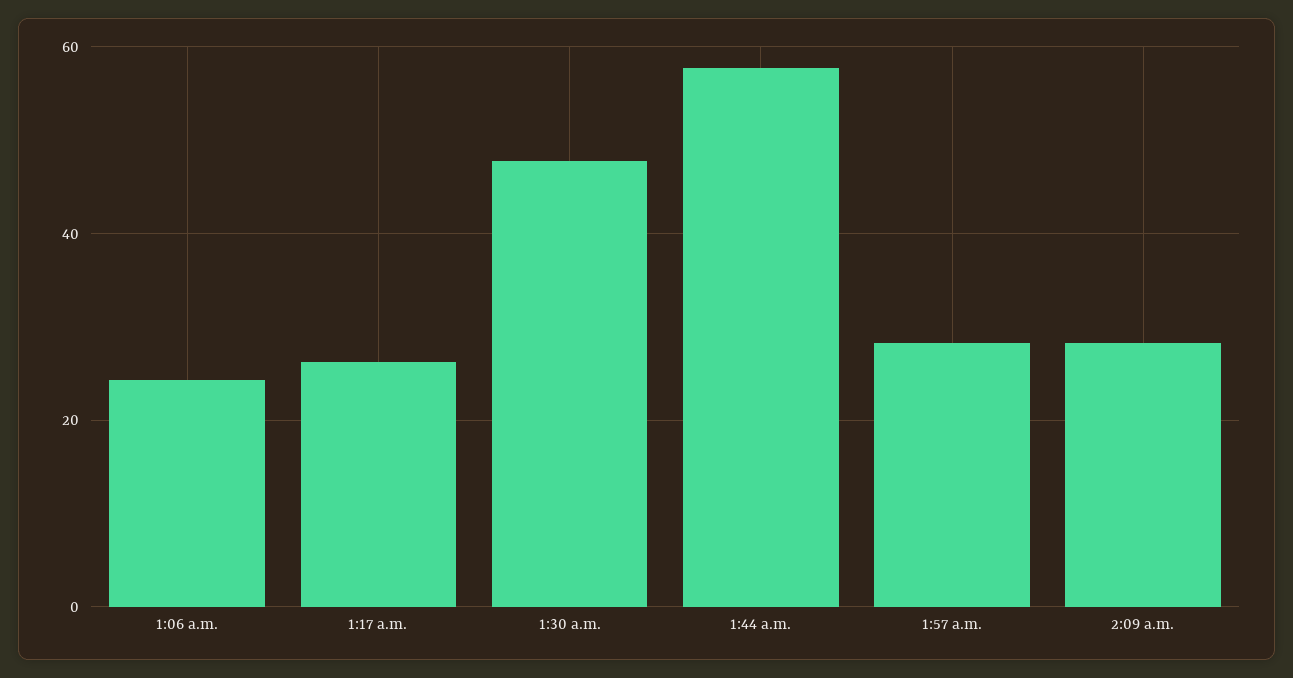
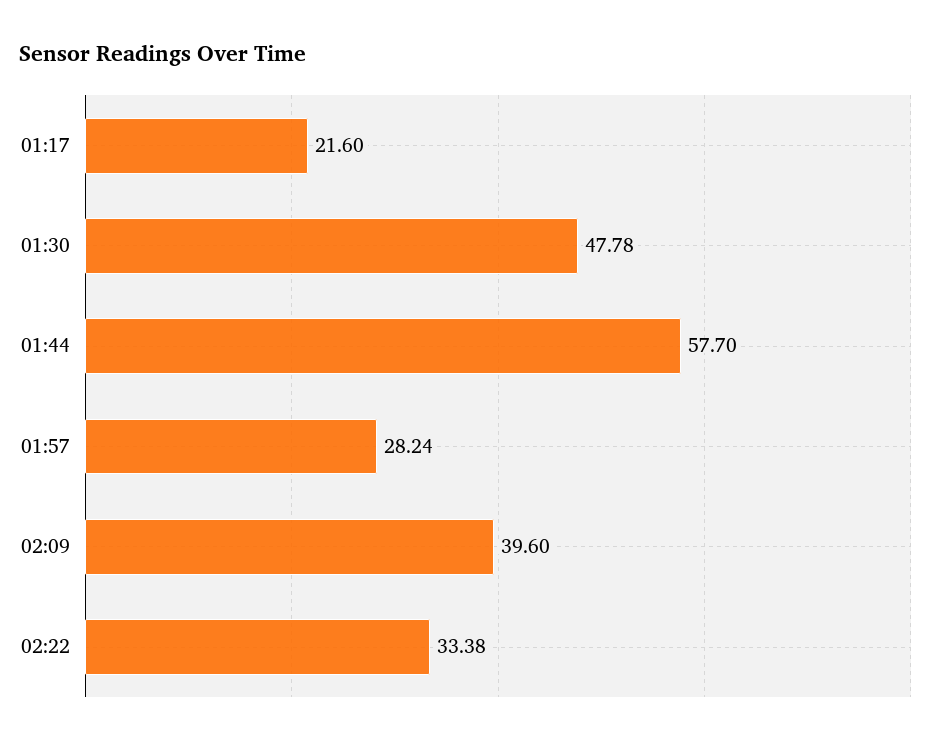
1:06 a.m.: 24 -> none
1:17 a.m.: 26 -> 21.6
2:09 a.m.: 28 -> 39.6
02:22: none -> 33.38

